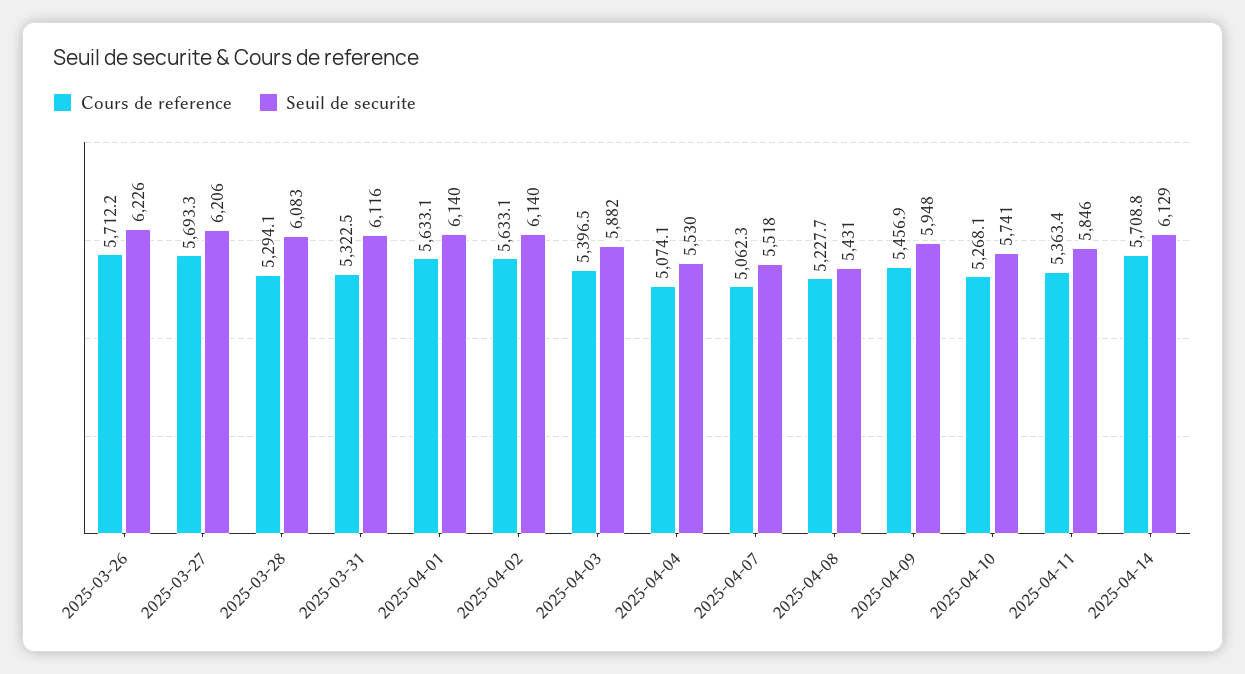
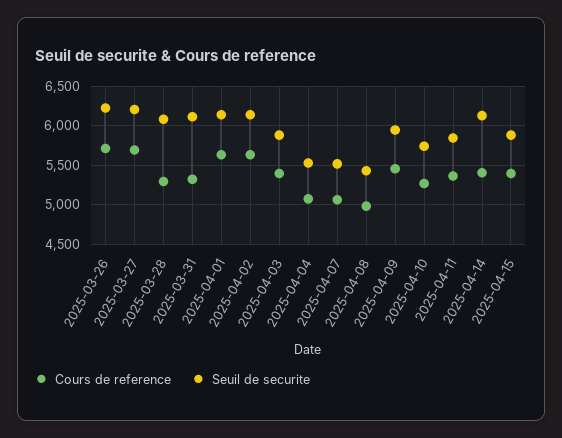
Cours de reference, 2025-04-08: 5227.7 -> 5000
Cours de reference, 2025-04-14: 5708.8 -> 5400
Cours de reference, 2025-04-15: none -> 5400
Seuil de securite, 2025-04-15: none -> 5900

